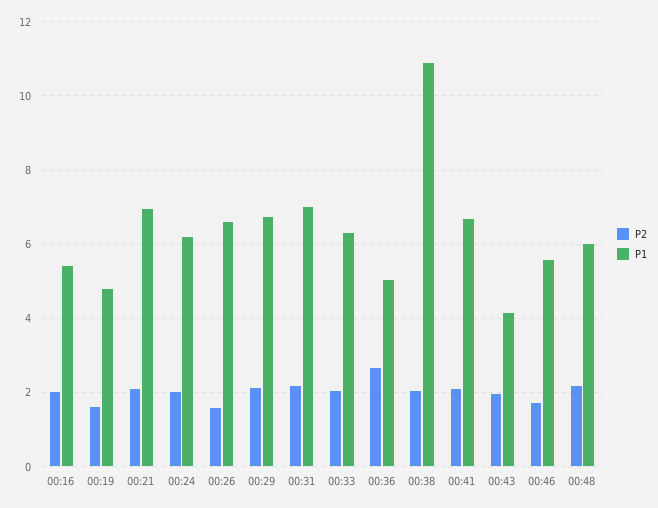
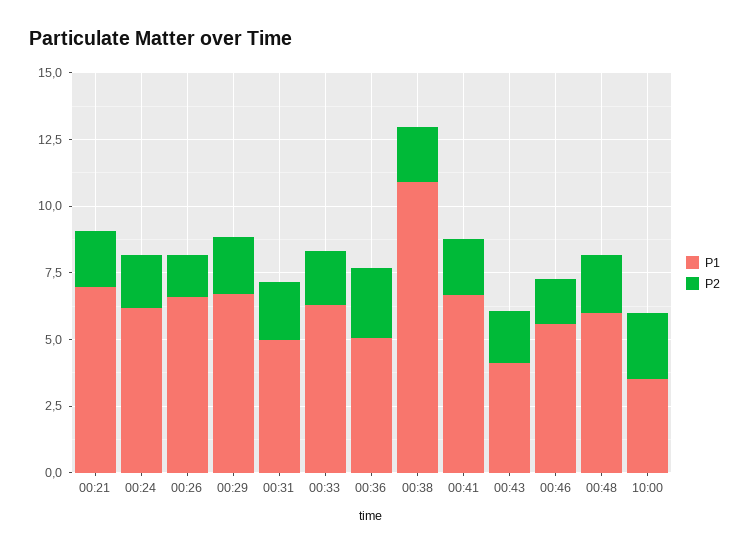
P2, 00:16: 2 -> none
P1, 00:16: 5.4 -> none
P2, 00:19: 1.6 -> none
P1, 00:19: 4.8 -> none
P1, 00:31: 7 -> 5
P1, 10:00: none -> 3.5
P2, 10:00: none -> 2.5

